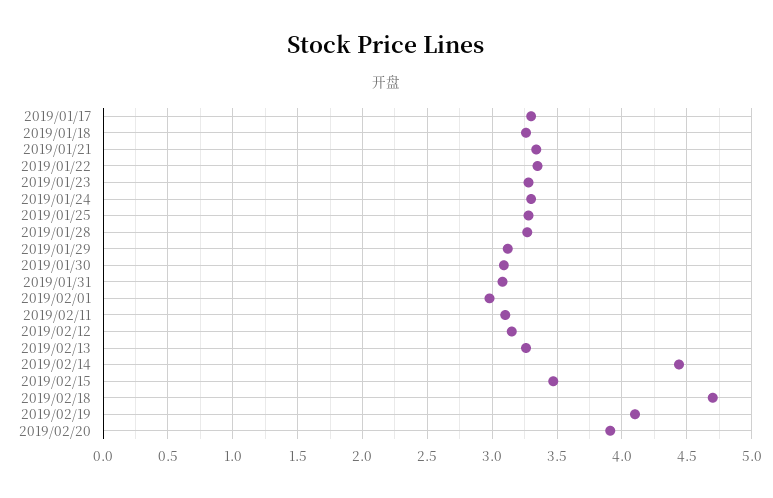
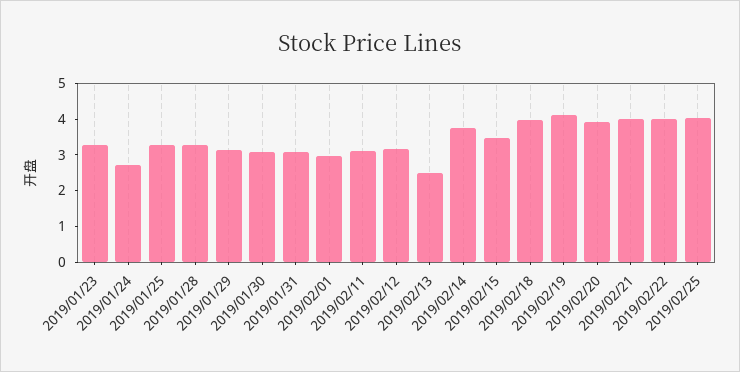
2019/01/17: 3.3 -> none
2019/01/18: 3.25 -> none
2019/01/21: 3.35 -> none
2019/01/22: 3.35 -> none
2019/01/24: 3.3 -> 2.75
2019/02/13: 3.25 -> 2.5
2019/02/14: 4.45 -> 3.75
2019/02/18: 4.7 -> 4
2019/02/21: none -> 4
2019/02/22: none -> 4
2019/02/25: none -> 4

